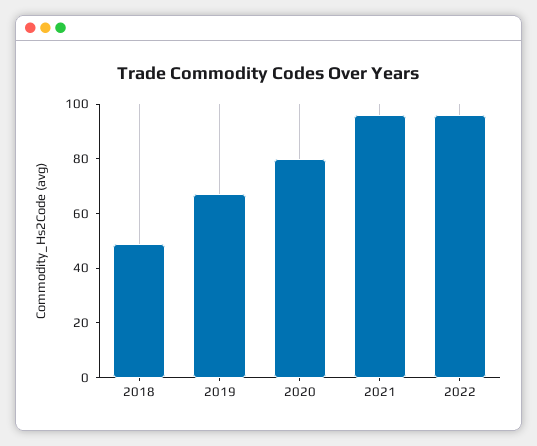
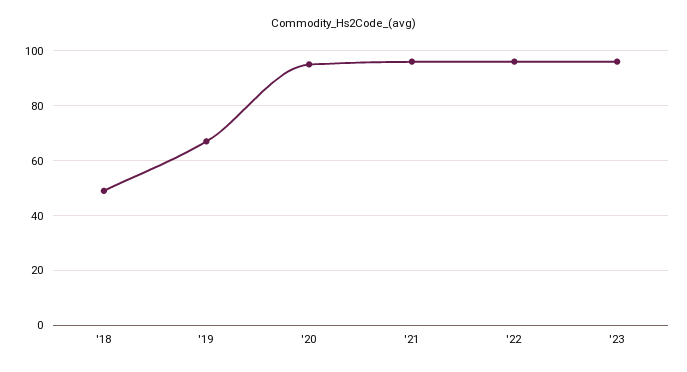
2020: 80 -> 95
'23: none -> 95

